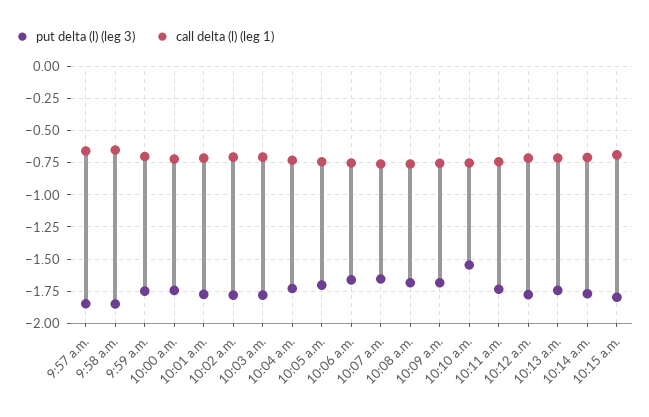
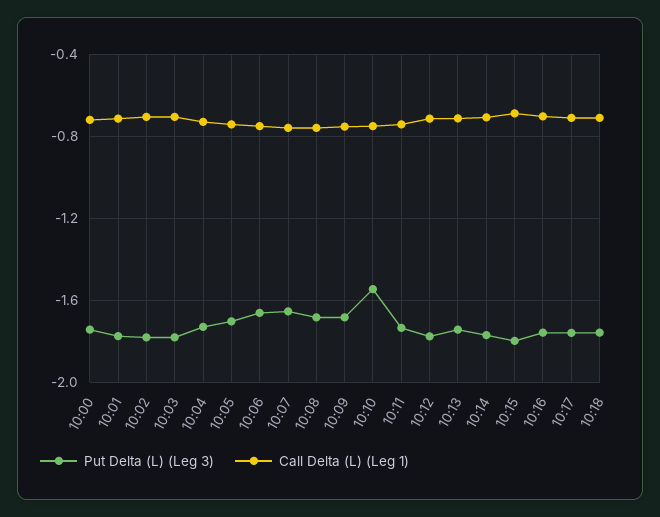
put delta (l) (leg 3), 9:57 a.m.: -1.85 -> none
call delta (l) (leg 1), 9:57 a.m.: -0.65 -> none
put delta (l) (leg 3), 9:58 a.m.: -1.85 -> none
call delta (l) (leg 1), 9:58 a.m.: -0.65 -> none
put delta (l) (leg 3), 9:59 a.m.: -1.75 -> none
call delta (l) (leg 1), 9:59 a.m.: -0.7 -> none
put delta (l) (leg 3), 10:16: none -> -1.75
call delta (l) (leg 1), 10:16: none -> -0.7
put delta (l) (leg 3), 10:17: none -> -1.75
call delta (l) (leg 1), 10:17: none -> -0.7
put delta (l) (leg 3), 10:18: none -> -1.75
call delta (l) (leg 1), 10:18: none -> -0.7

